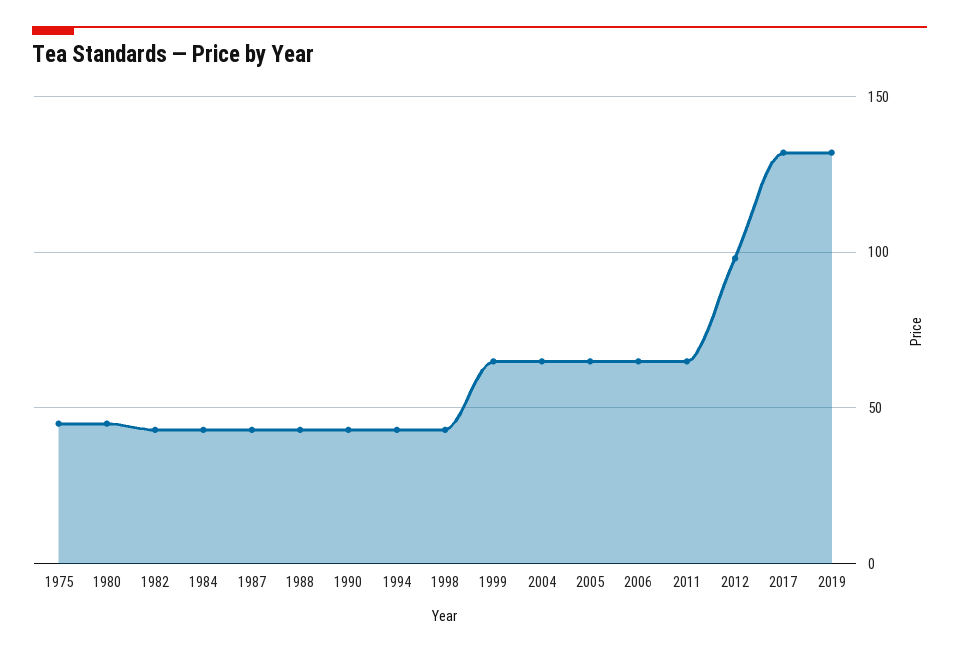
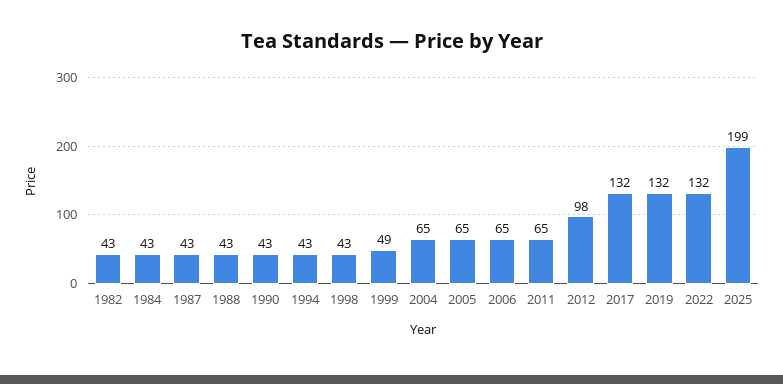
1975: 45 -> none
1980: 45 -> none
1999: 65 -> 49
2022: none -> 132
2025: none -> 199

